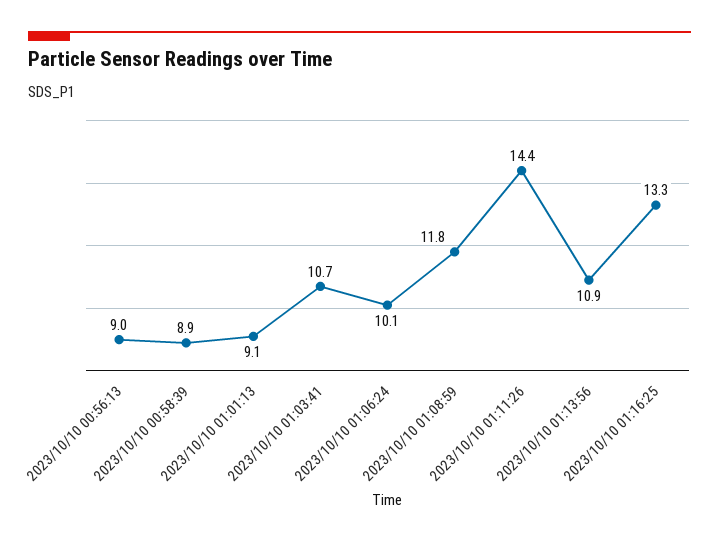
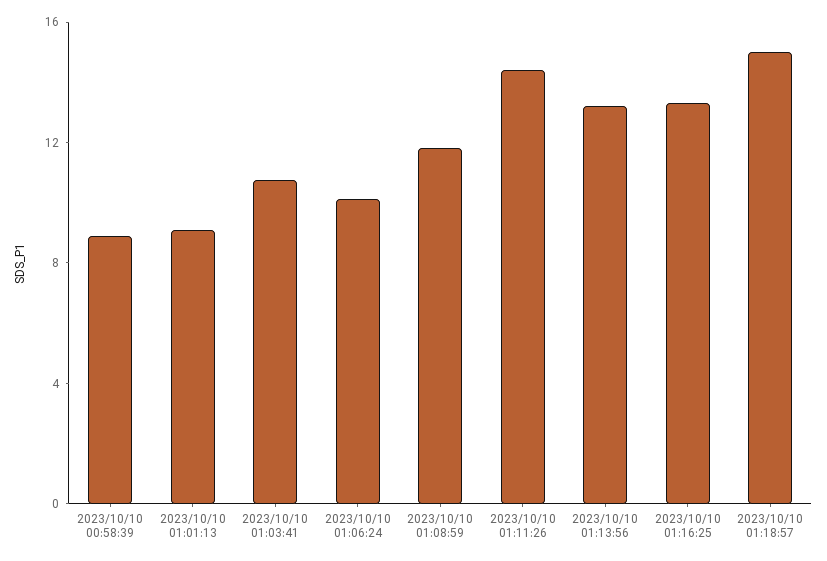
2023/10/10 00:56:13: 9 -> none
2023/10/10 01:13:56: 10.9 -> 13
2023/10/10 01:18:57: none -> 15

